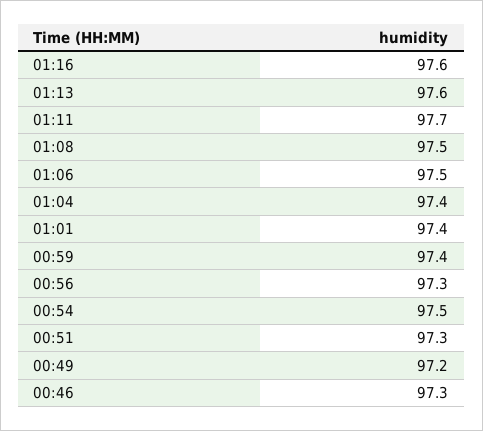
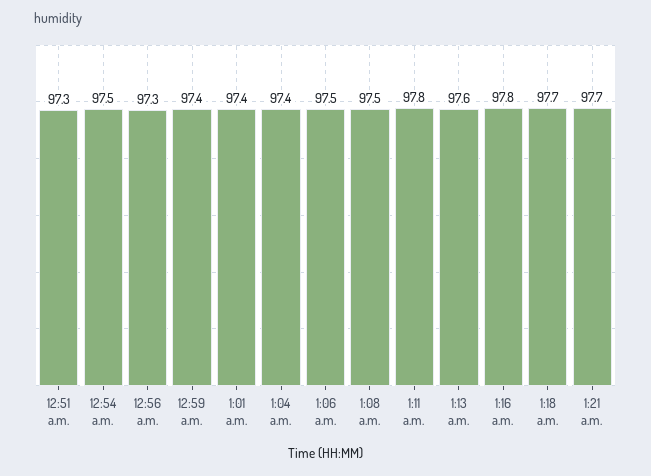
01:16: 97.6 -> 97.8
01:11: 97.7 -> 97.8
00:49: 97.2 -> none
00:46: 97.3 -> none
1:18 a.m.: none -> 97.7
1:21 a.m.: none -> 97.7

